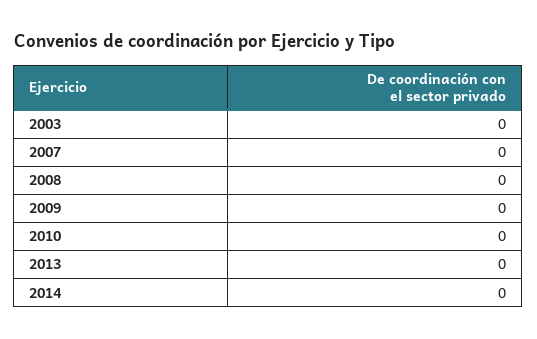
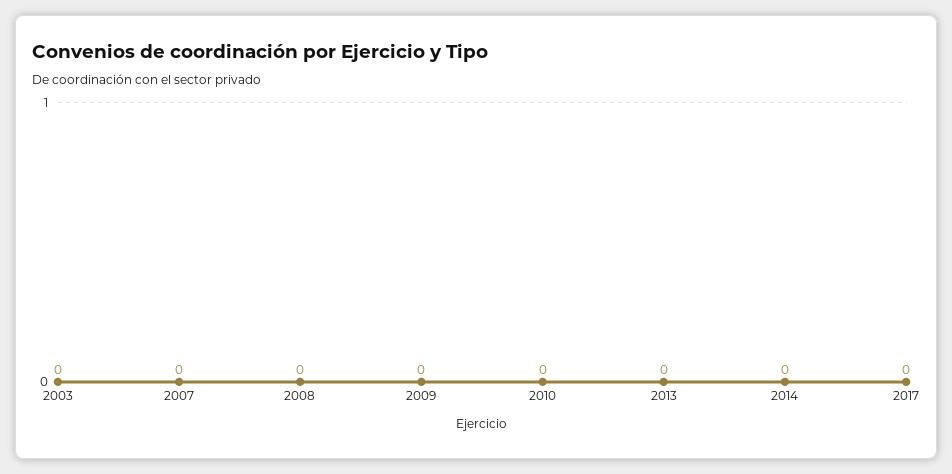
2017: none -> 0

